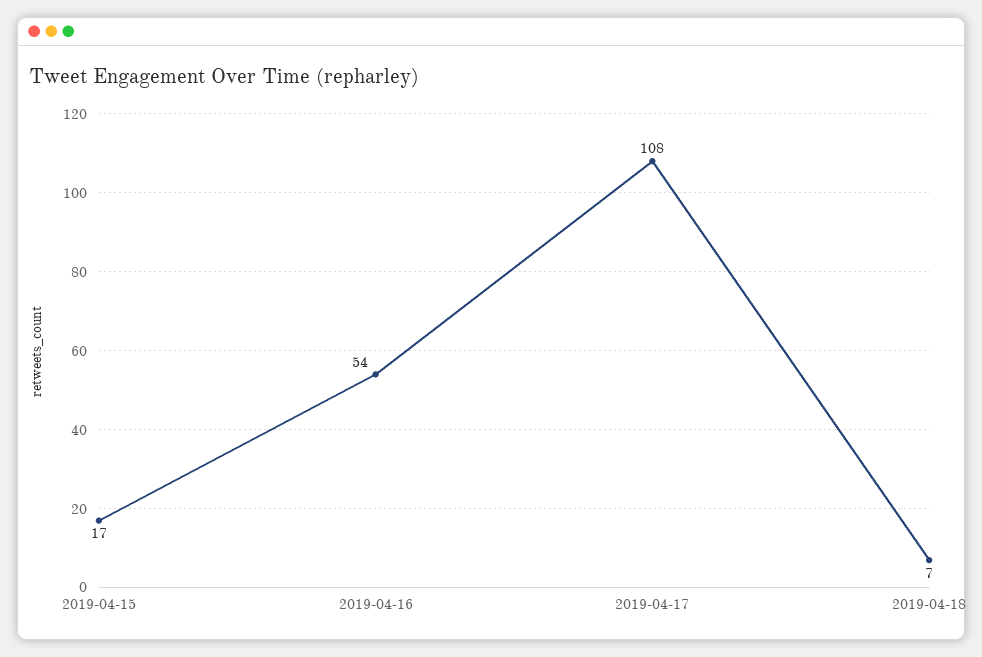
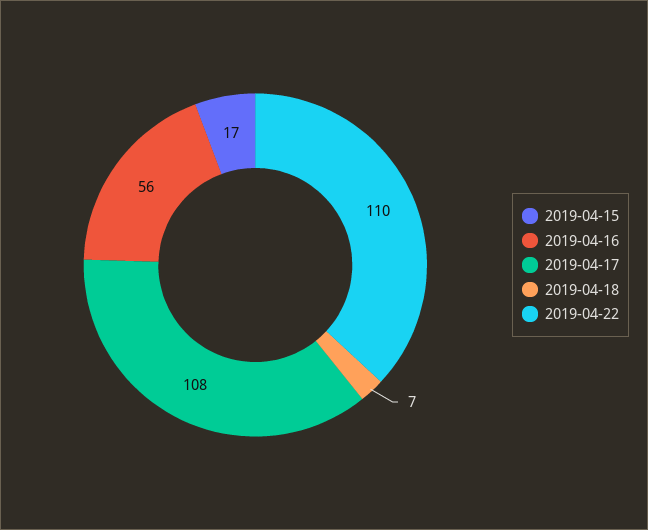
2019-04-16: 54 -> 56
2019-04-22: none -> 110

